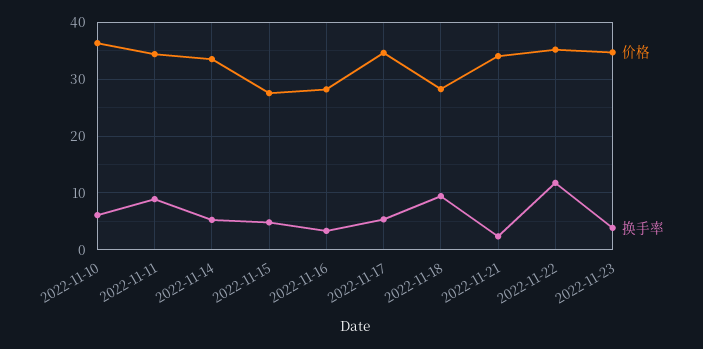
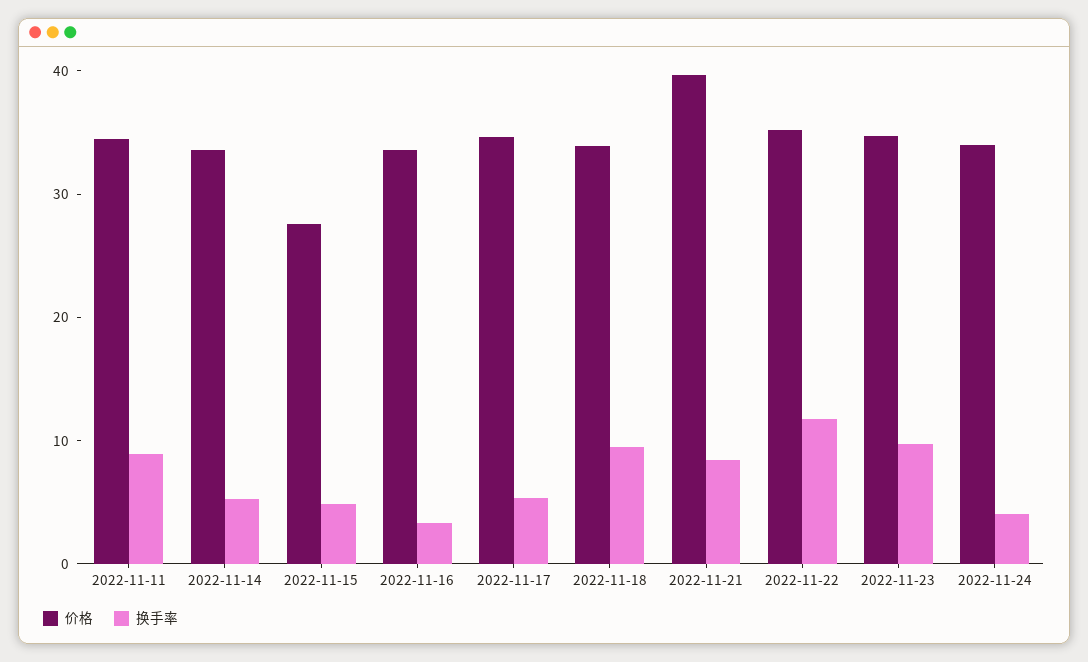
价格, 2022-11-10: 36 -> none
换手率, 2022-11-10: 6 -> none
价格, 2022-11-16: 28 -> 34
价格, 2022-11-18: 28 -> 34
价格, 2022-11-21: 34 -> 40
换手率, 2022-11-21: 2 -> 8
换手率, 2022-11-23: 4 -> 10
价格, 2022-11-24: none -> 34
换手率, 2022-11-24: none -> 4

